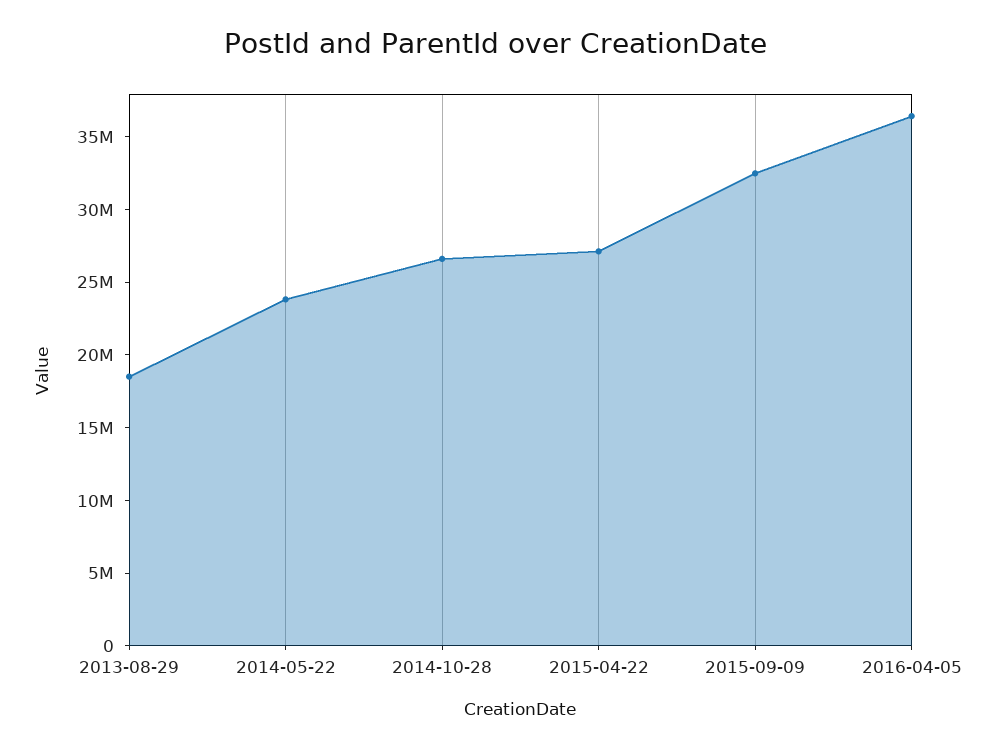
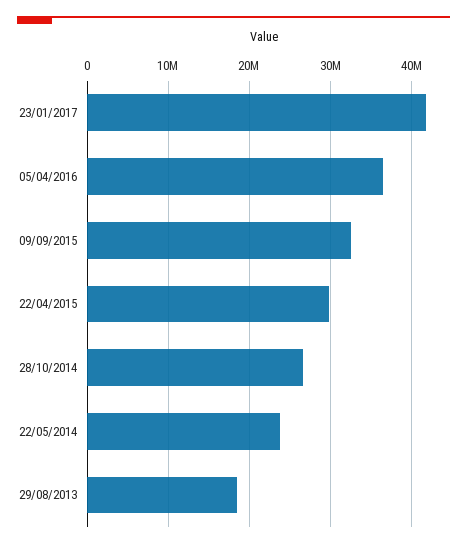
2015-04-22: 27000000 -> 30000000
23/01/2017: none -> 42000000

